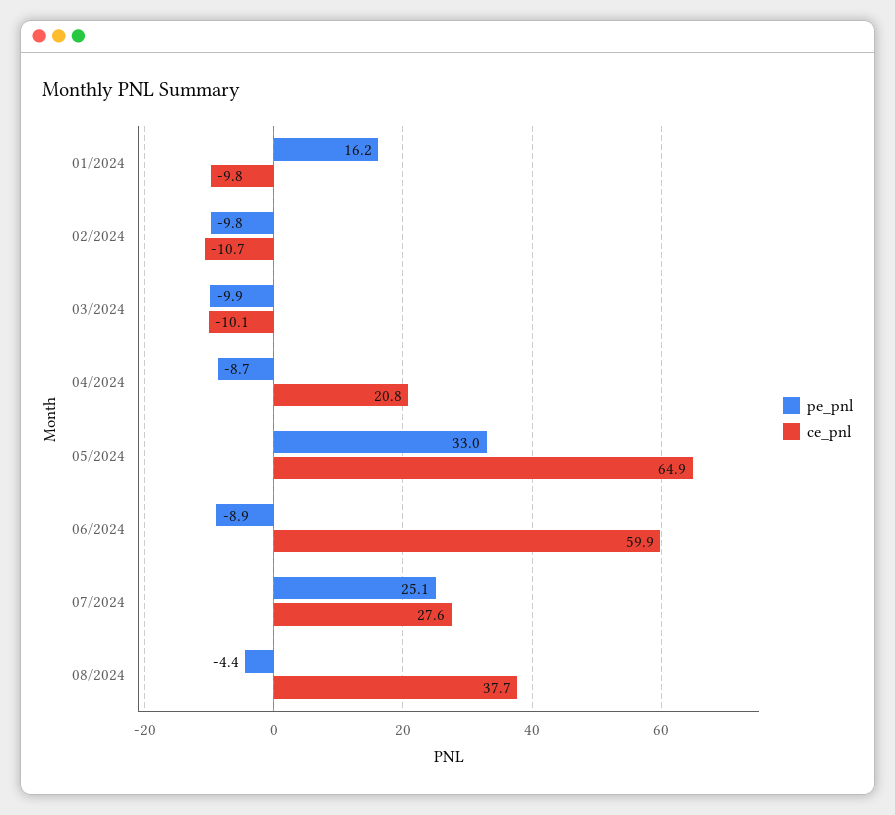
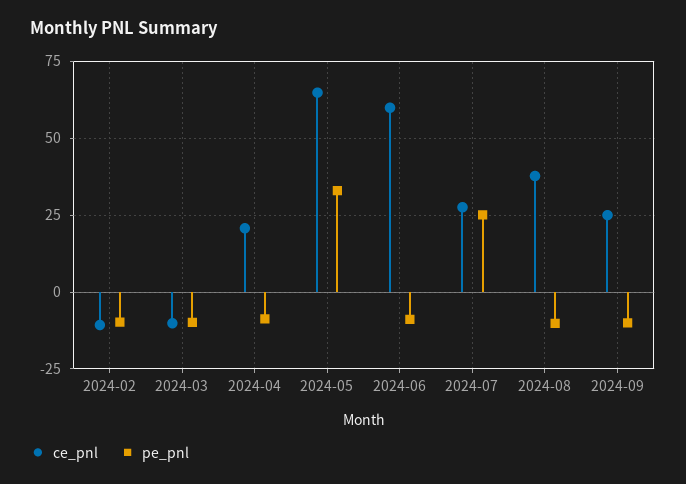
pe_pnl, 01/2024: 16.2 -> none
ce_pnl, 01/2024: -9.8 -> none
pe_pnl, 08/2024: -4.4 -> -10
ce_pnl, 2024-09: none -> 25
pe_pnl, 2024-09: none -> -10

